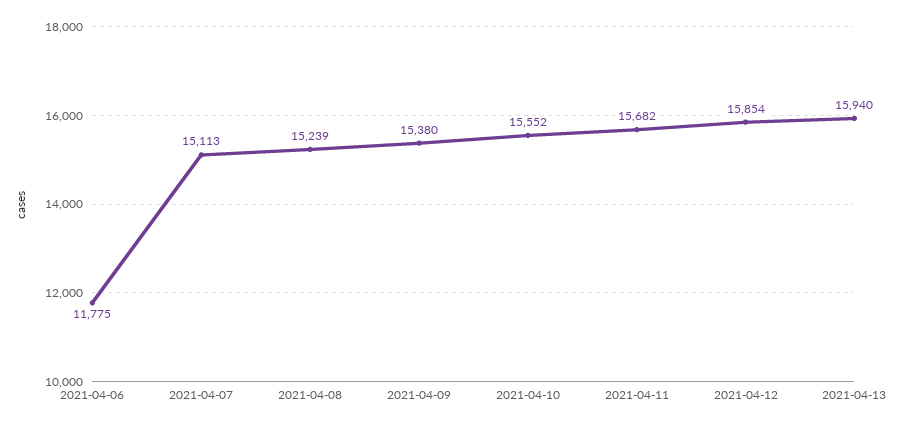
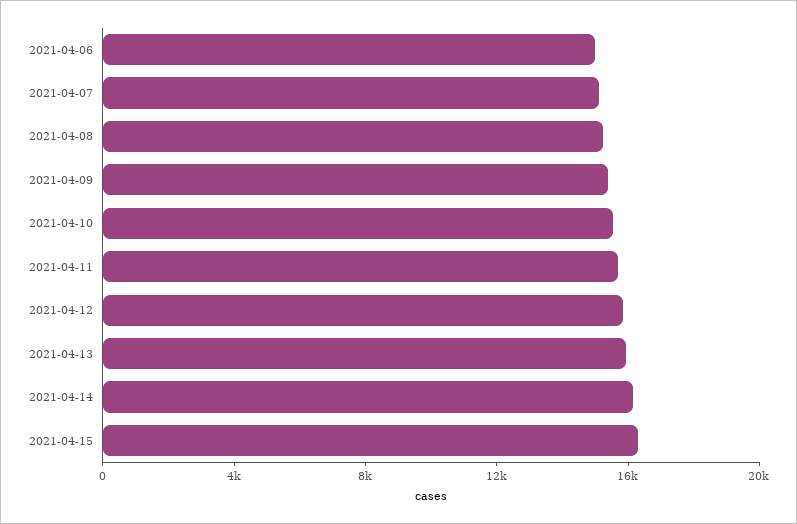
2021-04-06: 11775 -> 15000
2021-04-14: none -> 16000
2021-04-15: none -> 16000

